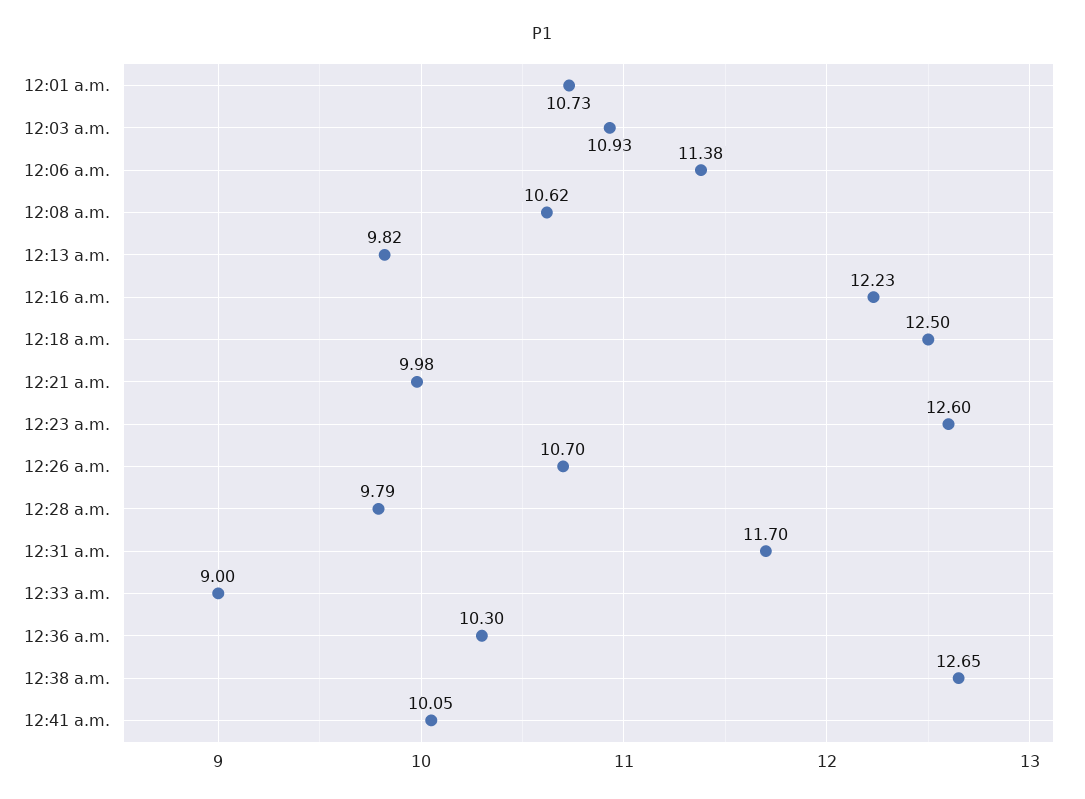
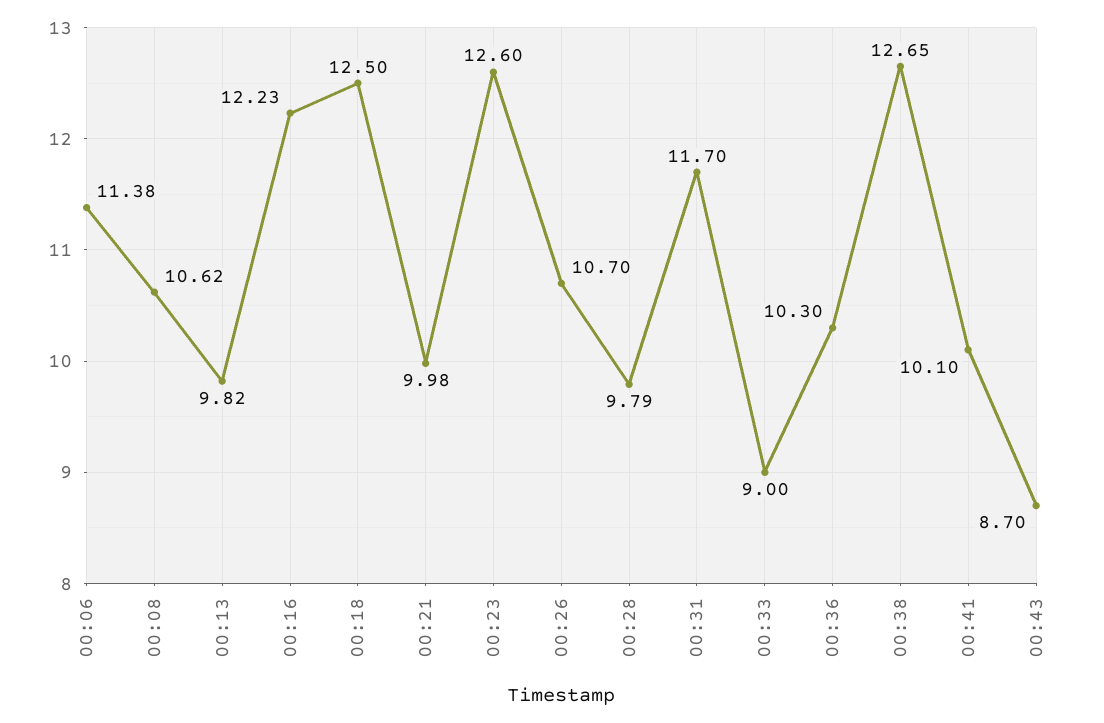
12:01 a.m.: 10.73 -> none
12:03 a.m.: 10.93 -> none
12:41 a.m.: 10.05 -> 10.1
00:43: none -> 8.7

